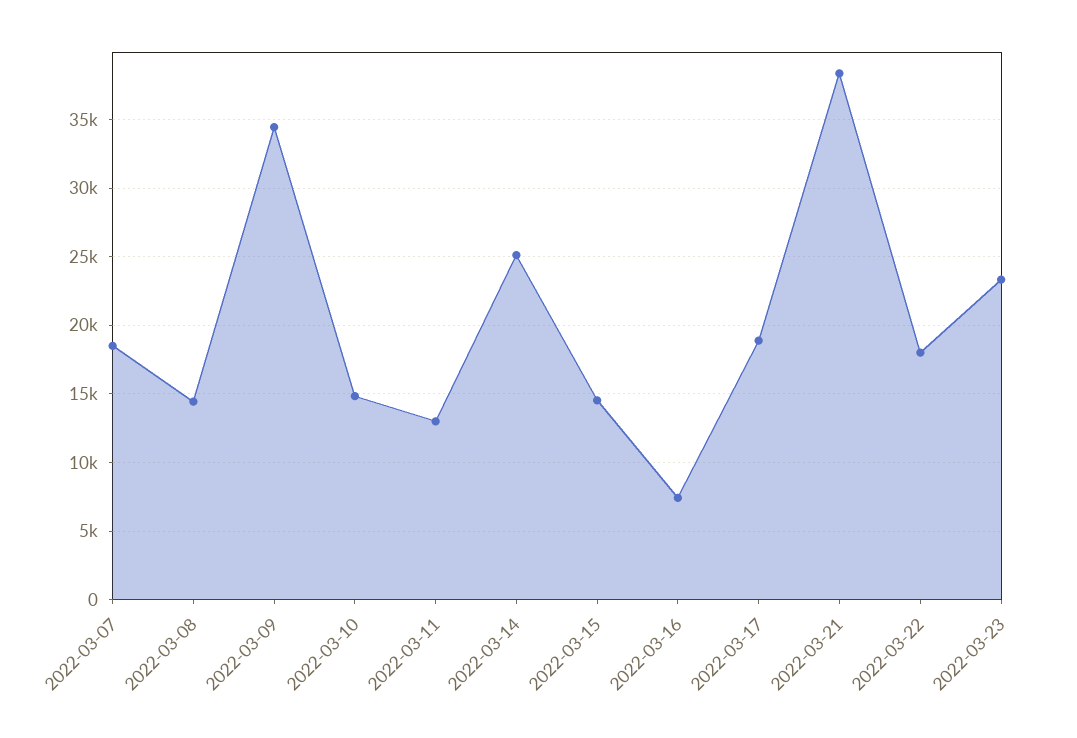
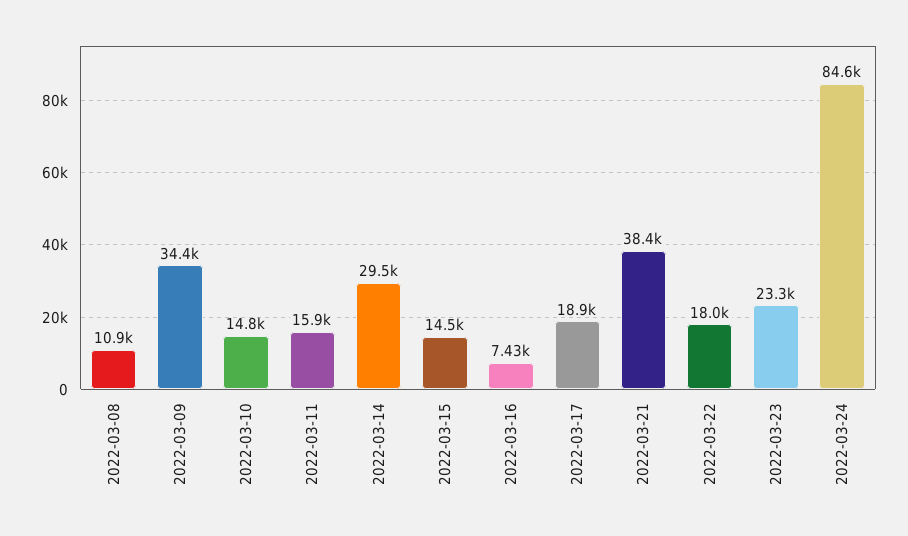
2022-03-07: 18500 -> none
2022-03-08: 14500 -> 10900
2022-03-11: 13000 -> 15900
2022-03-14: 25000 -> 29500
2022-03-24: none -> 84600

